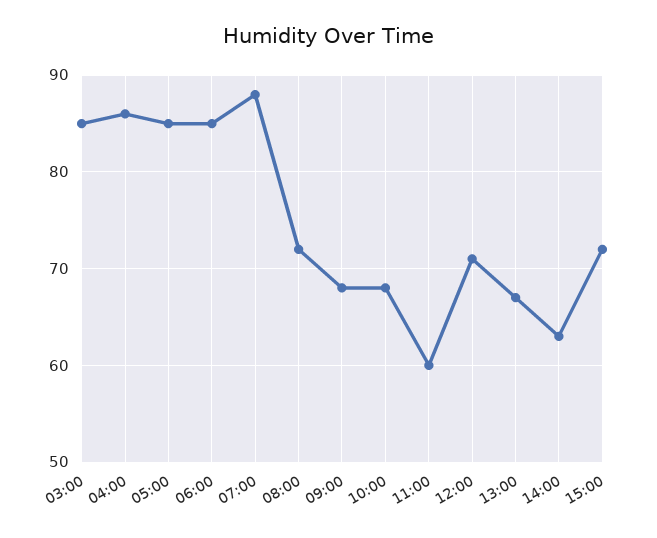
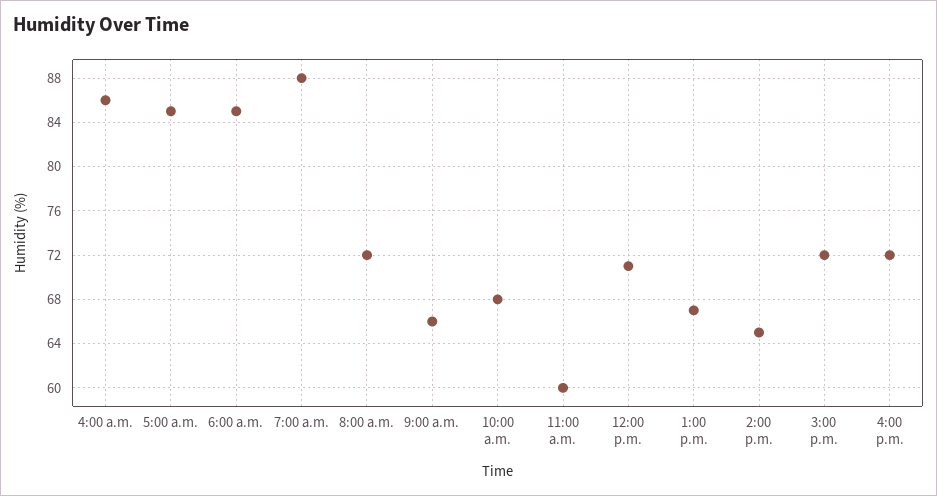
03:00: 85 -> none
09:00: 68 -> 66
14:00: 63 -> 65
4:00 p.m.: none -> 72

